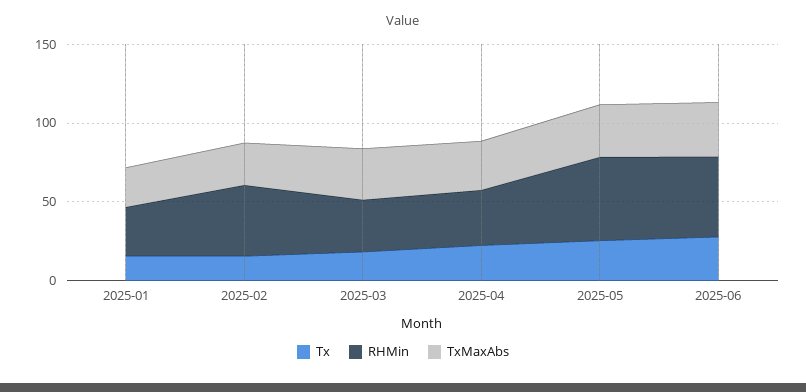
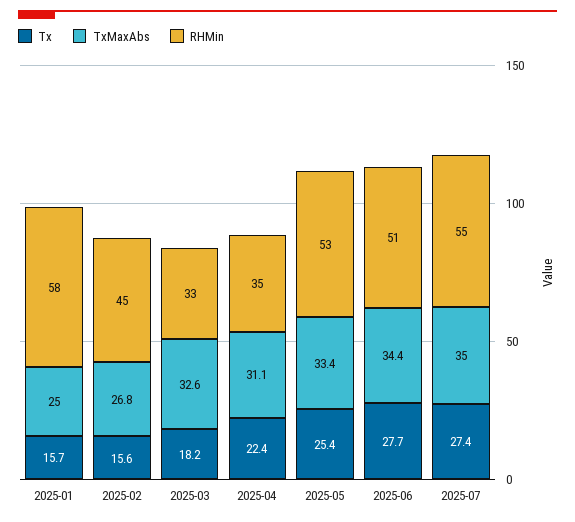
RHMin, 2025-01: 30 -> 58
Tx, 2025-07: none -> 27.4
TxMaxAbs, 2025-07: none -> 35
RHMin, 2025-07: none -> 55

